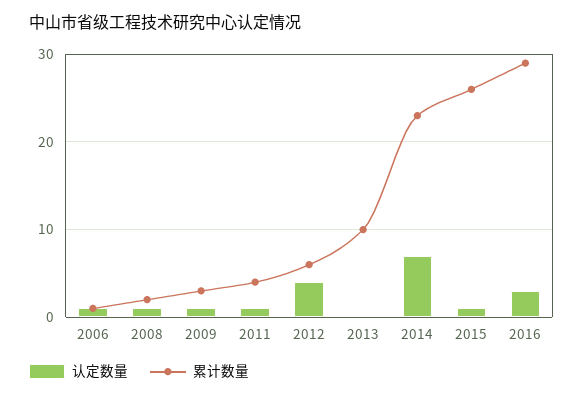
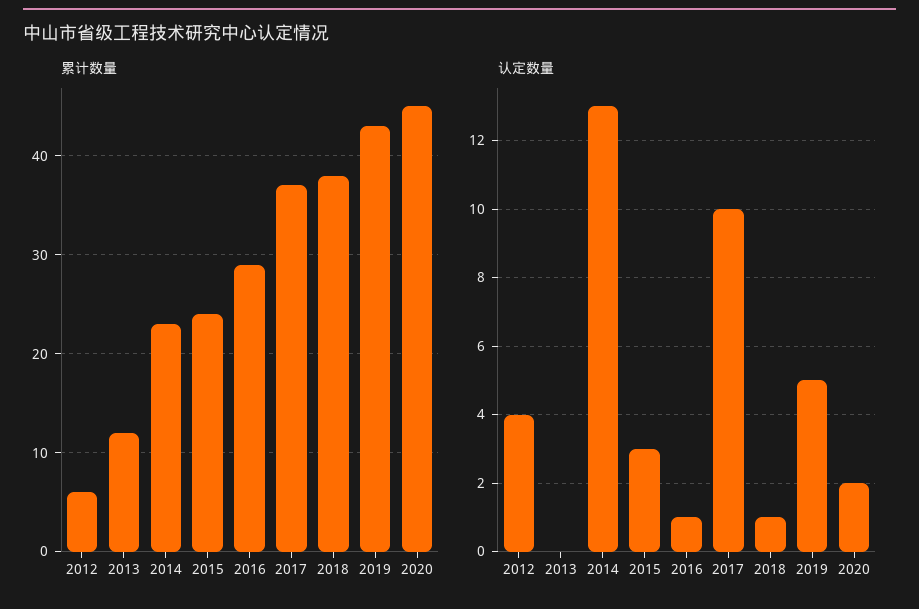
认定数量, 2006: 1 -> none
累计数量, 2006: 1 -> none
认定数量, 2008: 1 -> none
累计数量, 2008: 2 -> none
认定数量, 2009: 1 -> none
累计数量, 2009: 3 -> none
认定数量, 2011: 1 -> none
累计数量, 2011: 4 -> none
累计数量, 2013: 10 -> 12
认定数量, 2014: 7 -> 13
认定数量, 2015: 1 -> 3
累计数量, 2015: 26 -> 24
认定数量, 2016: 3 -> 1
累计数量, 2017: none -> 37
累计数量, 2018: none -> 38
累计数量, 2019: none -> 43
累计数量, 2020: none -> 45
认定数量, 2017: none -> 10
认定数量, 2018: none -> 1
认定数量, 2019: none -> 5
认定数量, 2020: none -> 2

